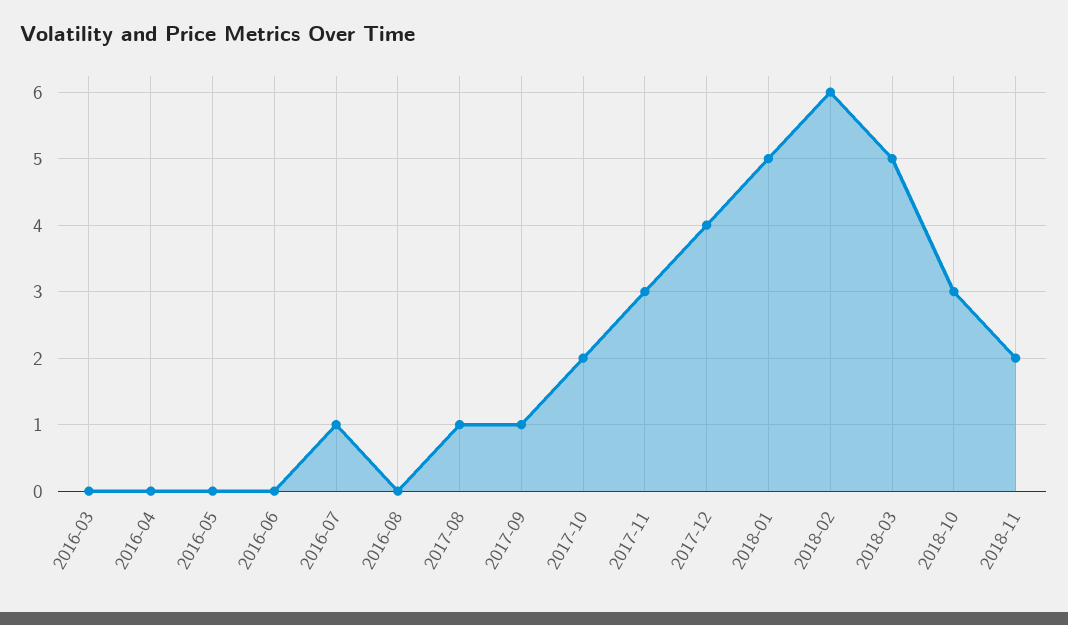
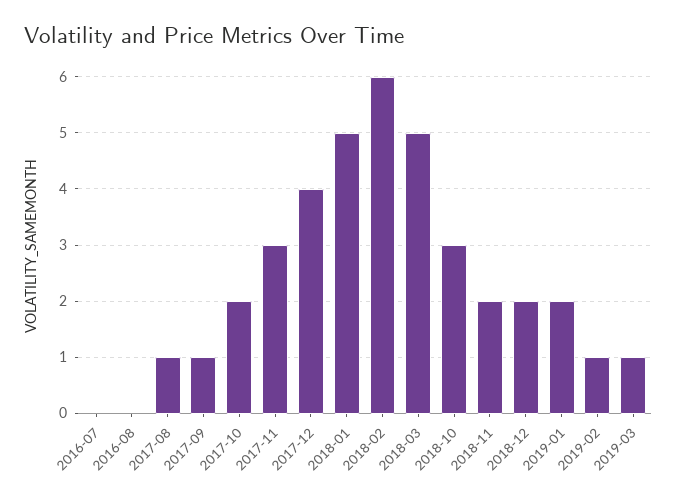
2016-03: 0 -> none
2016-04: 0 -> none
2016-05: 0 -> none
2016-06: 0 -> none
2016-07: 1 -> 0
2018-12: none -> 2
2019-01: none -> 2
2019-02: none -> 1
2019-03: none -> 1

